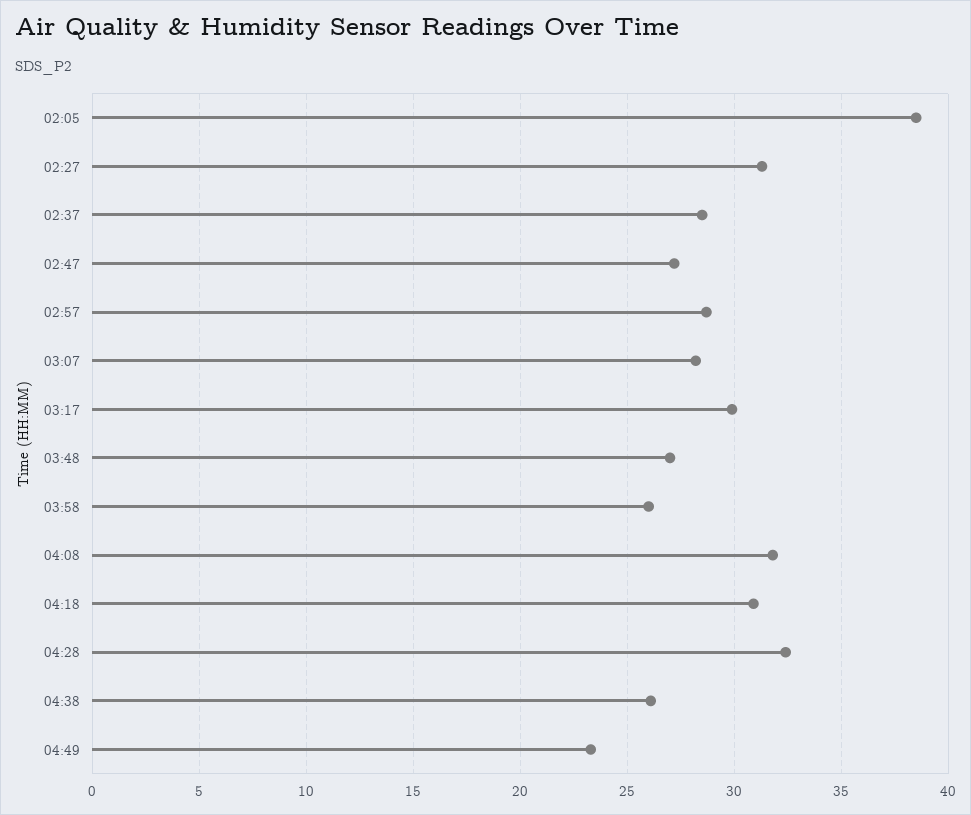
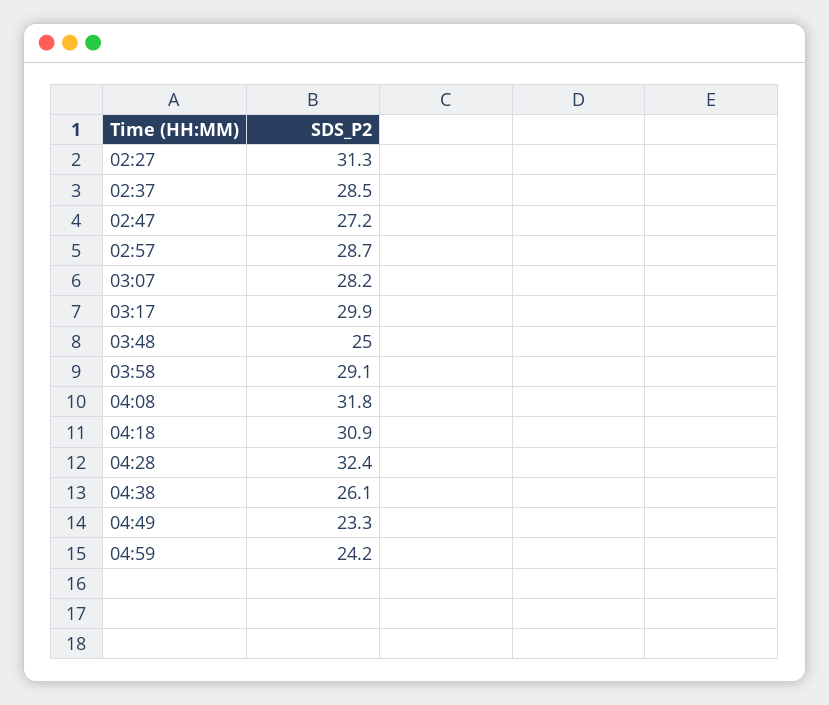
02:05: 38.5 -> none
03:48: 27 -> 25
03:58: 26 -> 29.1
04:59: none -> 24.2

